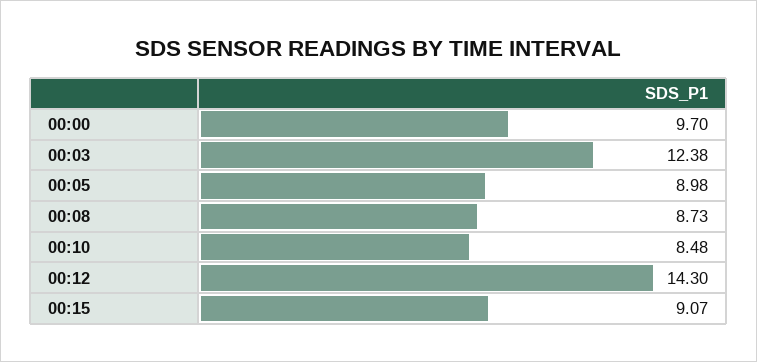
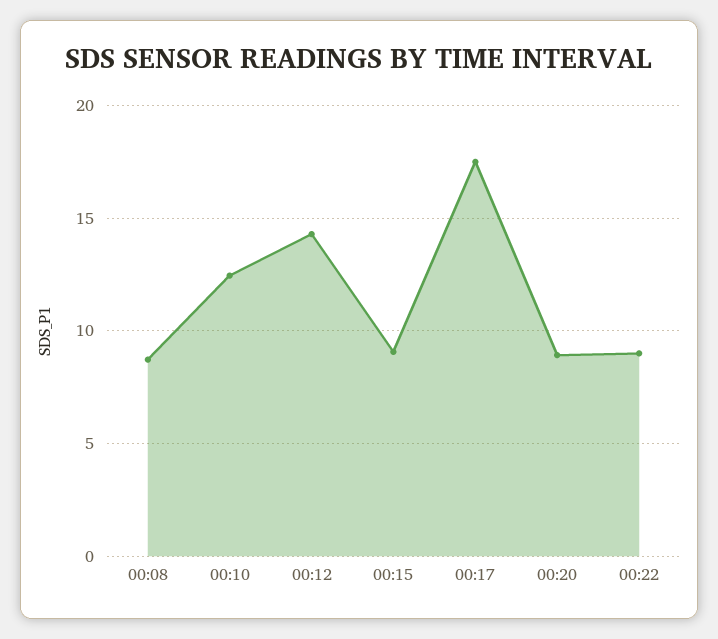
00:00: 9.7 -> none
00:03: 12.38 -> none
00:05: 8.98 -> none
00:10: 8.48 -> 12.5
00:17: none -> 17.5
00:20: none -> 9
00:22: none -> 9

